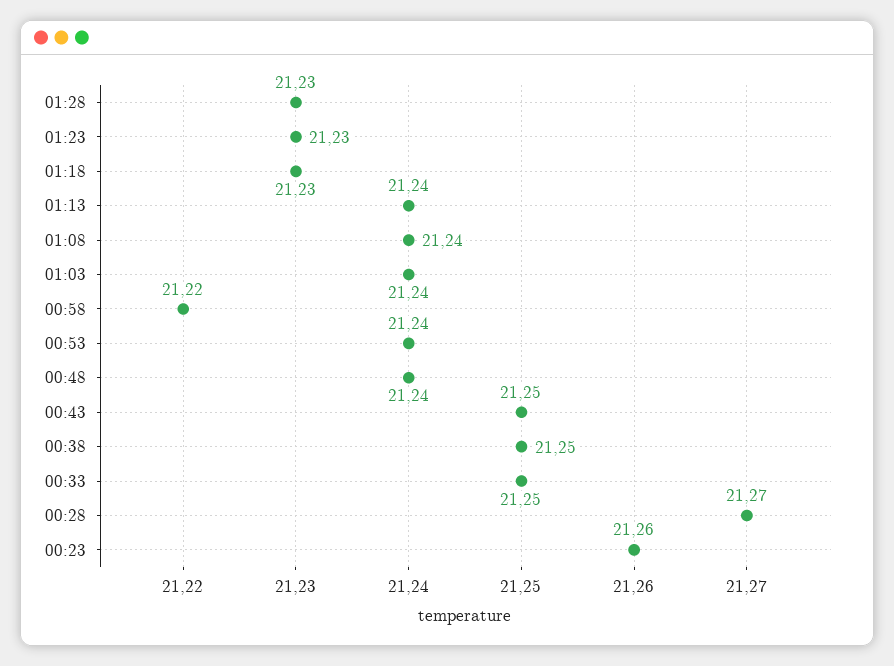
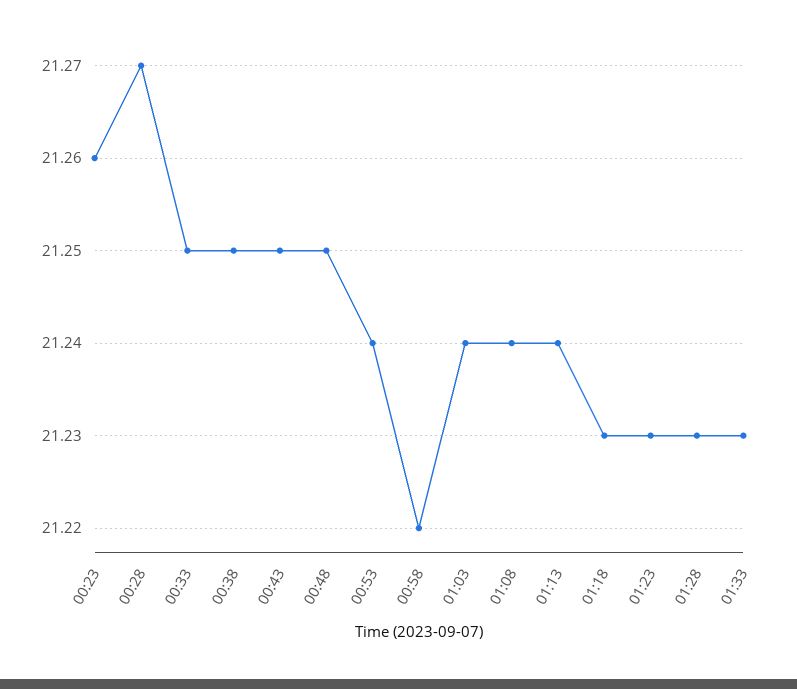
00:48: 21.24 -> 21.25
01:33: none -> 21.23

